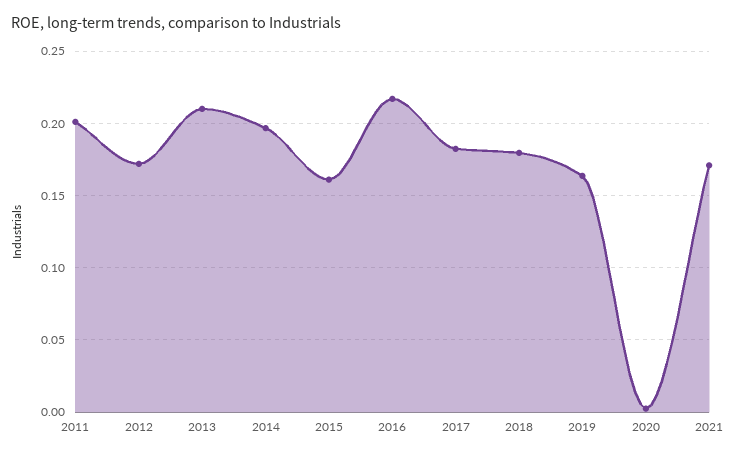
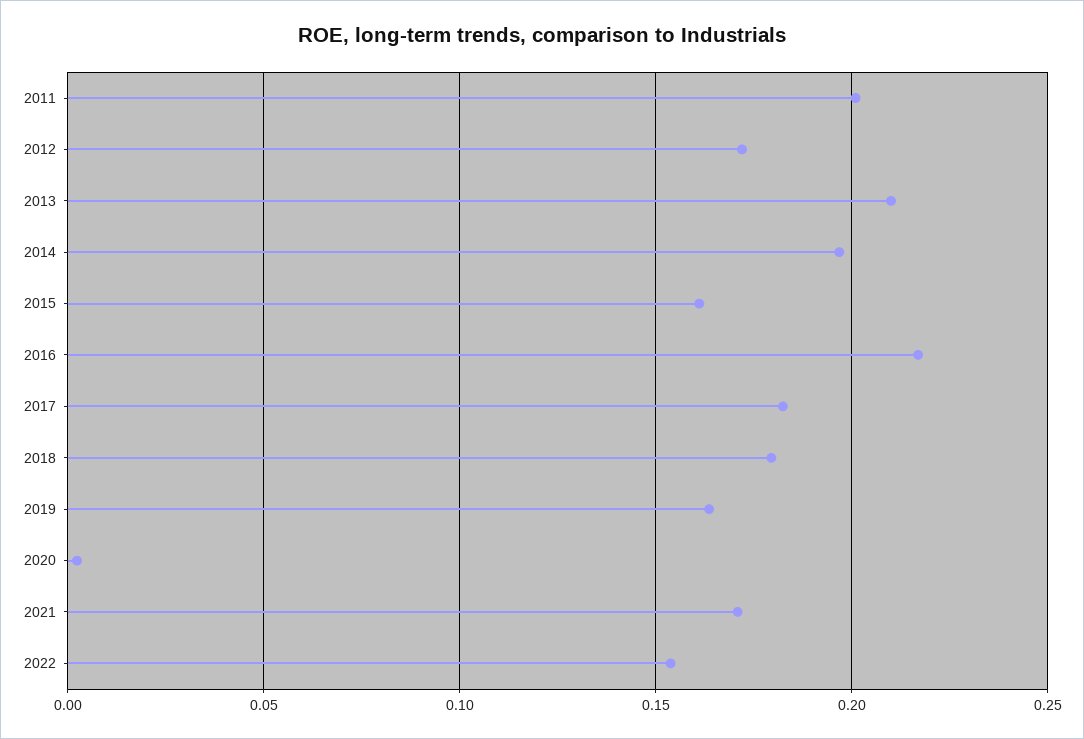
2022: none -> 0.155

